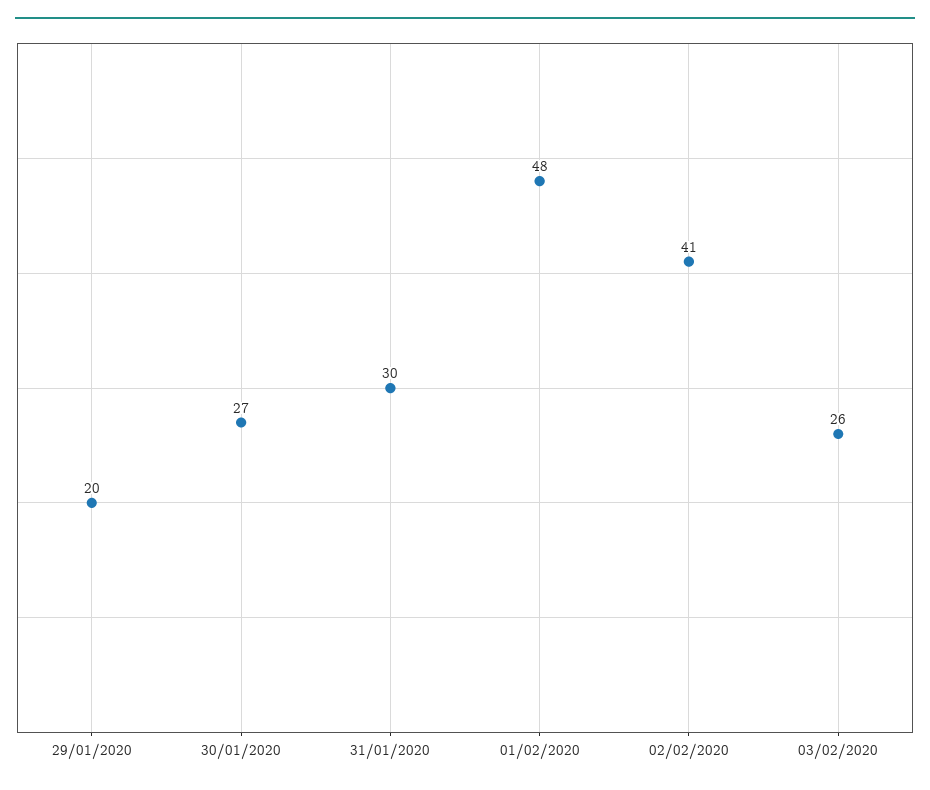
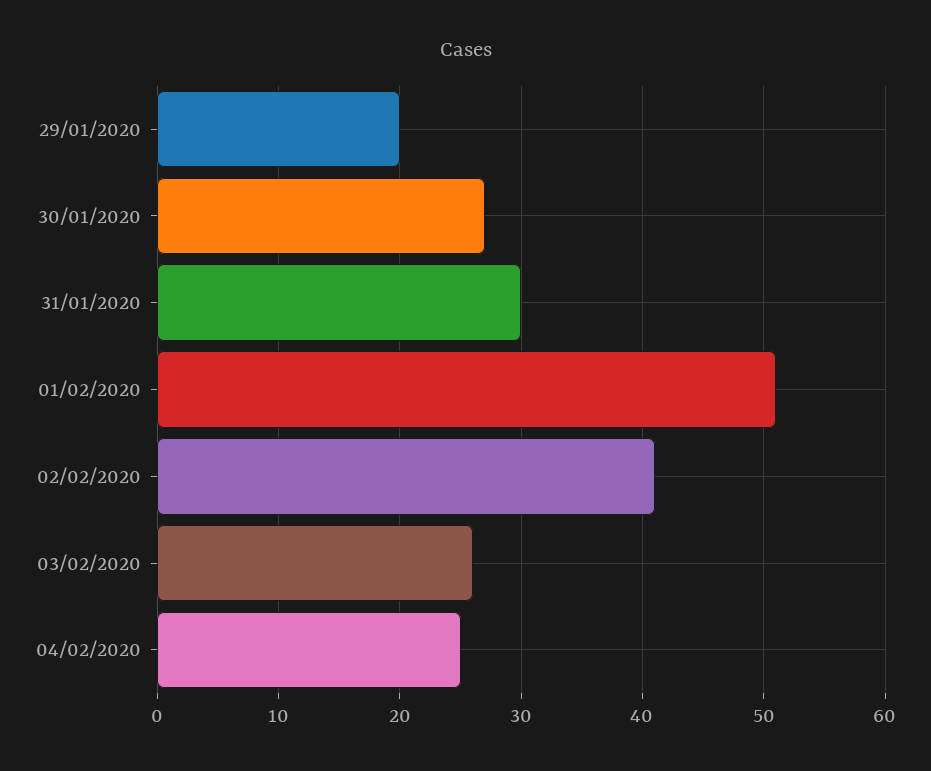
01/02/2020: 48 -> 51
04/02/2020: none -> 25

